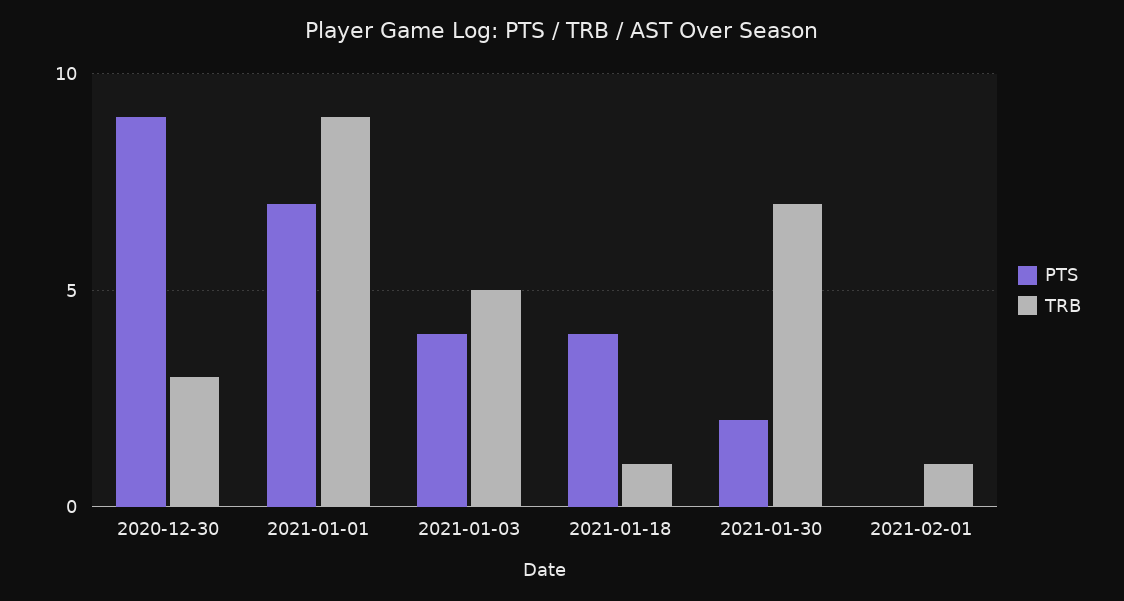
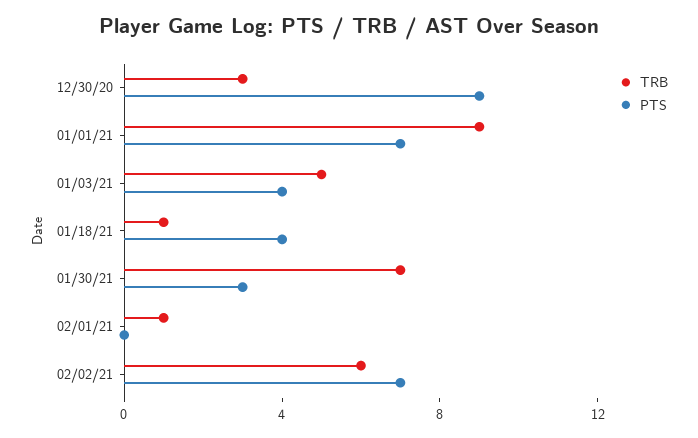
PTS, 2021-01-30: 2 -> 3
TRB, 02/02/21: none -> 6
PTS, 02/02/21: none -> 7

